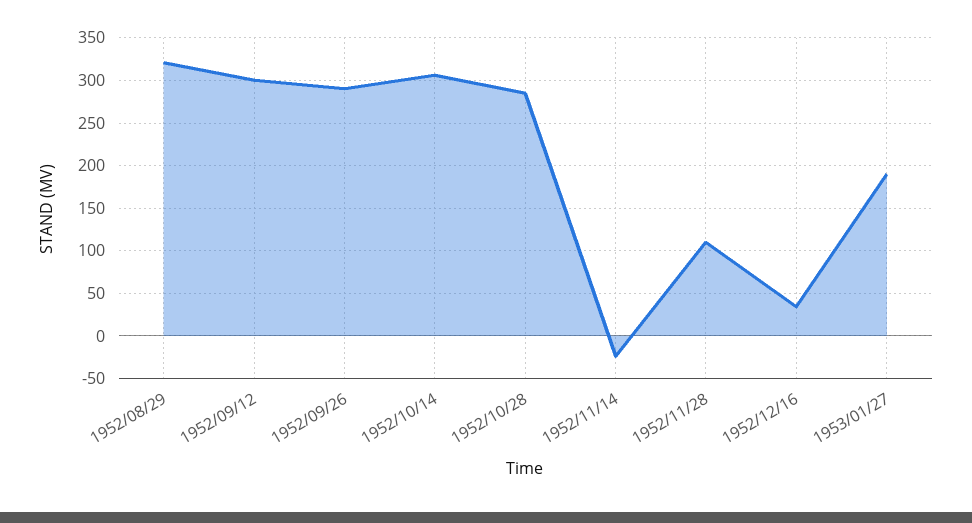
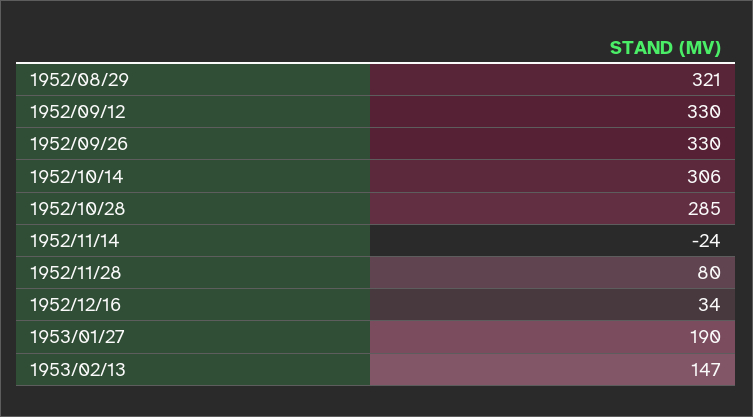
1952/09/12: 300 -> 330
1952/09/26: 290 -> 330
1952/11/28: 110 -> 80
1953/02/13: none -> 147

